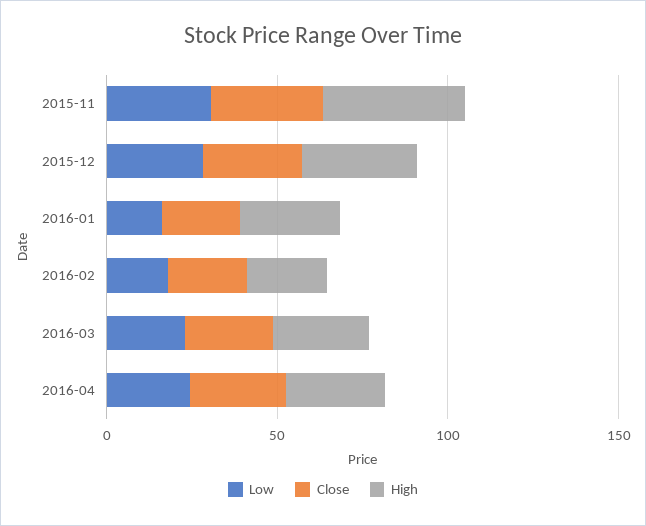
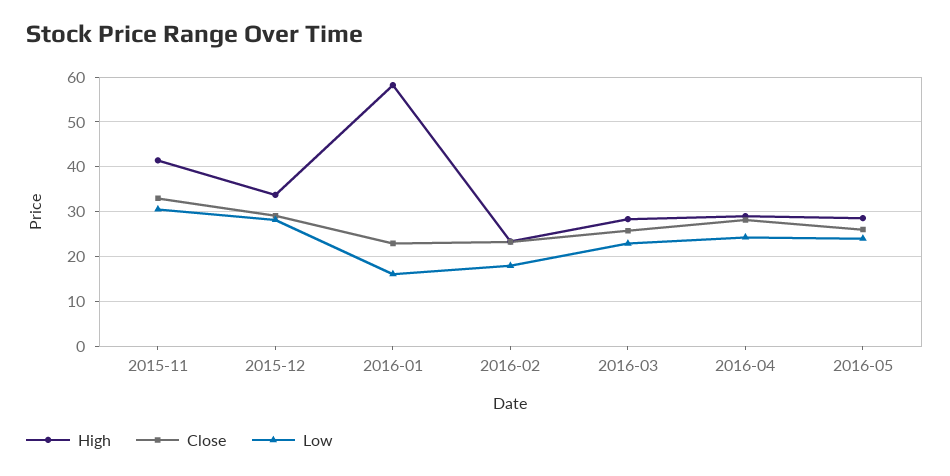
High, 2016-01: 30 -> 58
High, 2016-05: none -> 28
Close, 2016-05: none -> 26
Low, 2016-05: none -> 24

